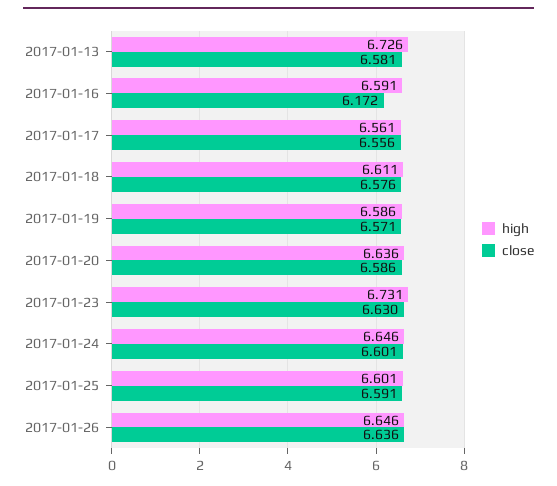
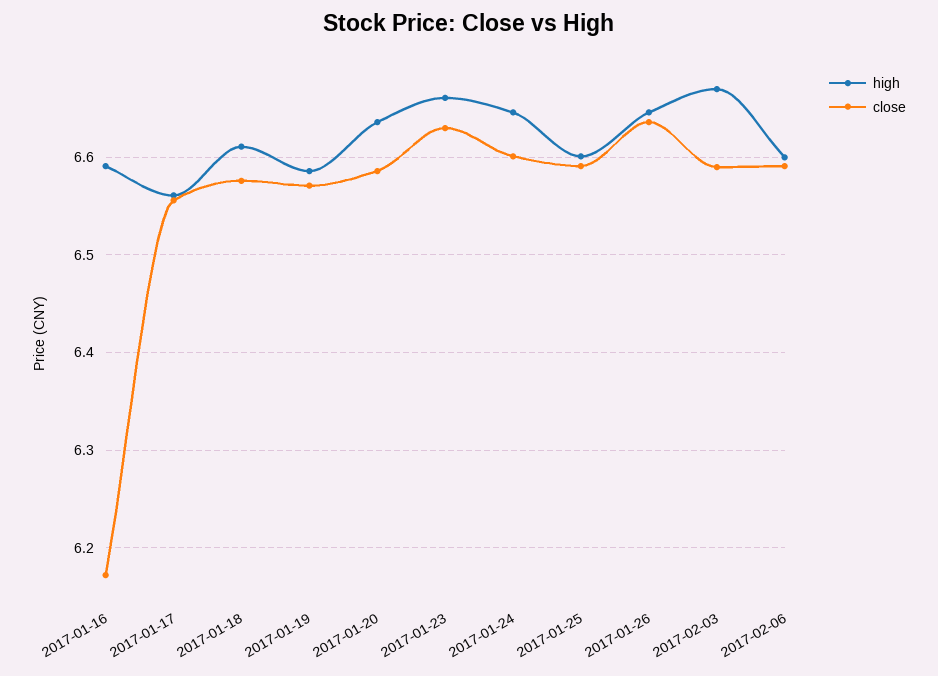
high, 2017-01-13: 6.726 -> none
close, 2017-01-13: 6.581 -> none
high, 2017-01-23: 6.731 -> 6.66
high, 2017-02-03: none -> 6.67
close, 2017-02-03: none -> 6.59
high, 2017-02-06: none -> 6.6
close, 2017-02-06: none -> 6.59

